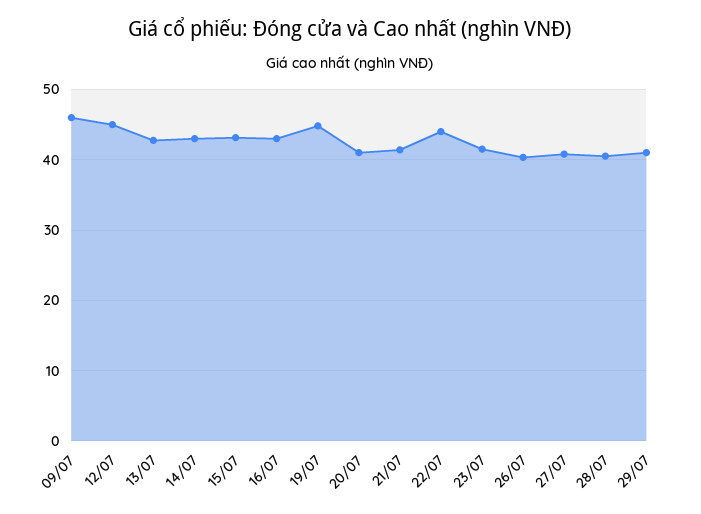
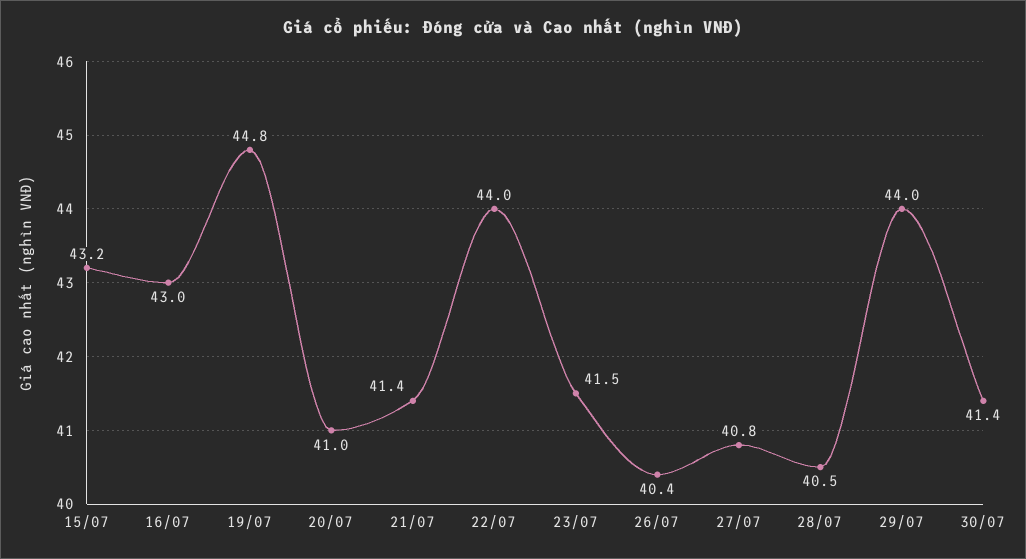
09/07: 46 -> none
12/07: 45 -> none
13/07: 43 -> none
14/07: 43 -> none
29/07: 41 -> 44
30/07: none -> 41.4

